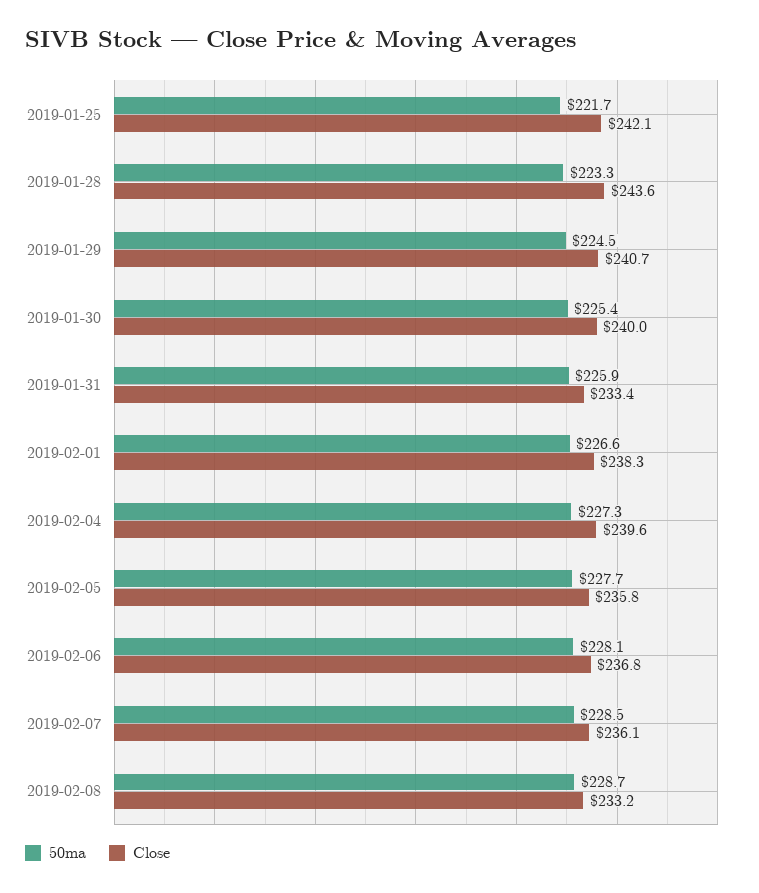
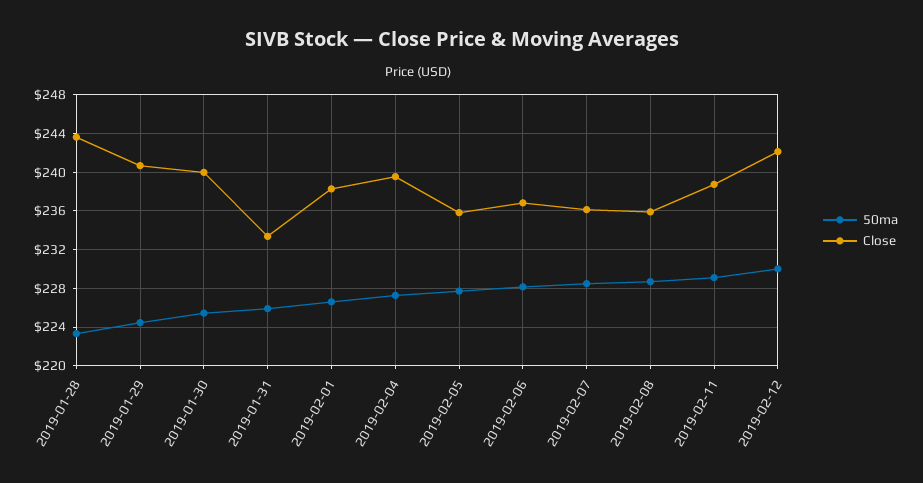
50ma, 2019-01-25: 221.7 -> none
Close, 2019-01-25: 242.1 -> none
Close, 2019-02-08: 233.2 -> 236
50ma, 2019-02-11: none -> 229
Close, 2019-02-11: none -> 239
50ma, 2019-02-12: none -> 230
Close, 2019-02-12: none -> 242

